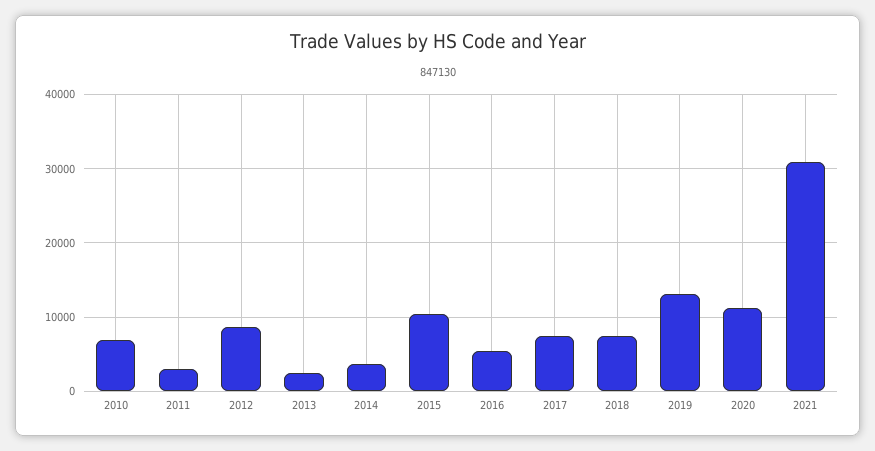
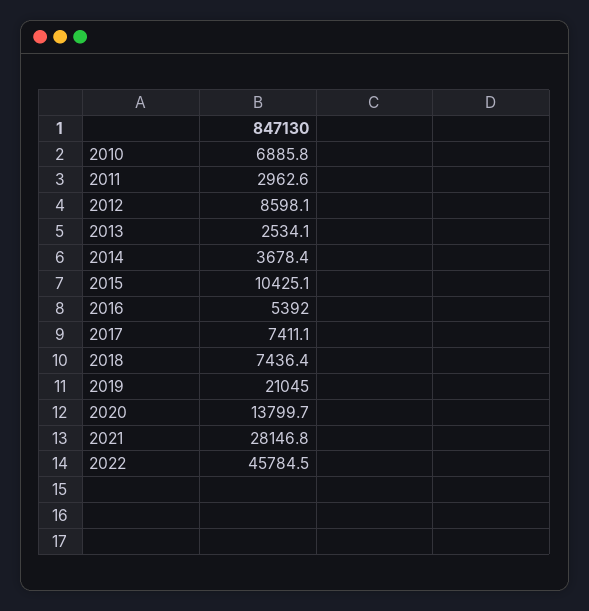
2019: 13000 -> 21045
2020: 11000 -> 13799.7
2021: 31000 -> 28146.8
2022: none -> 45784.5

